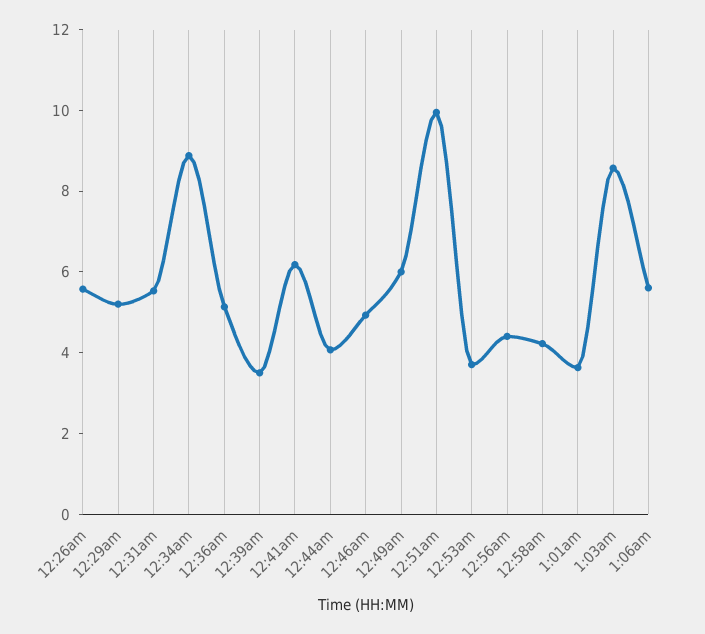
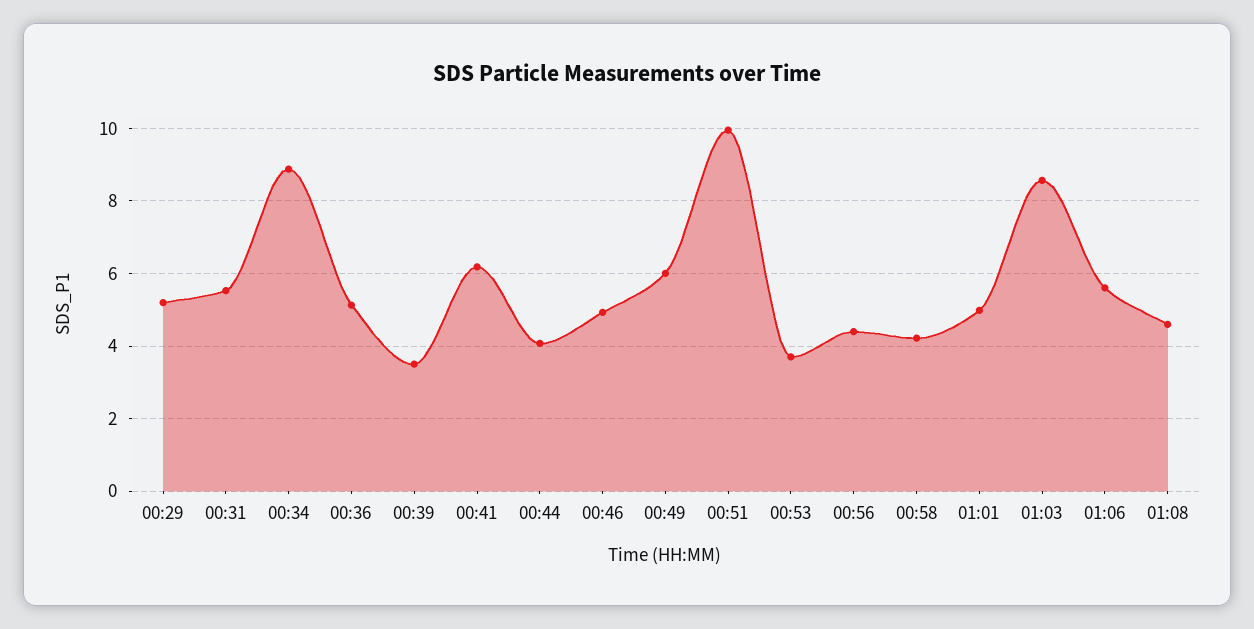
12:26am: 5.5 -> none
1:01am: 3.5 -> 5
01:08: none -> 4.6

